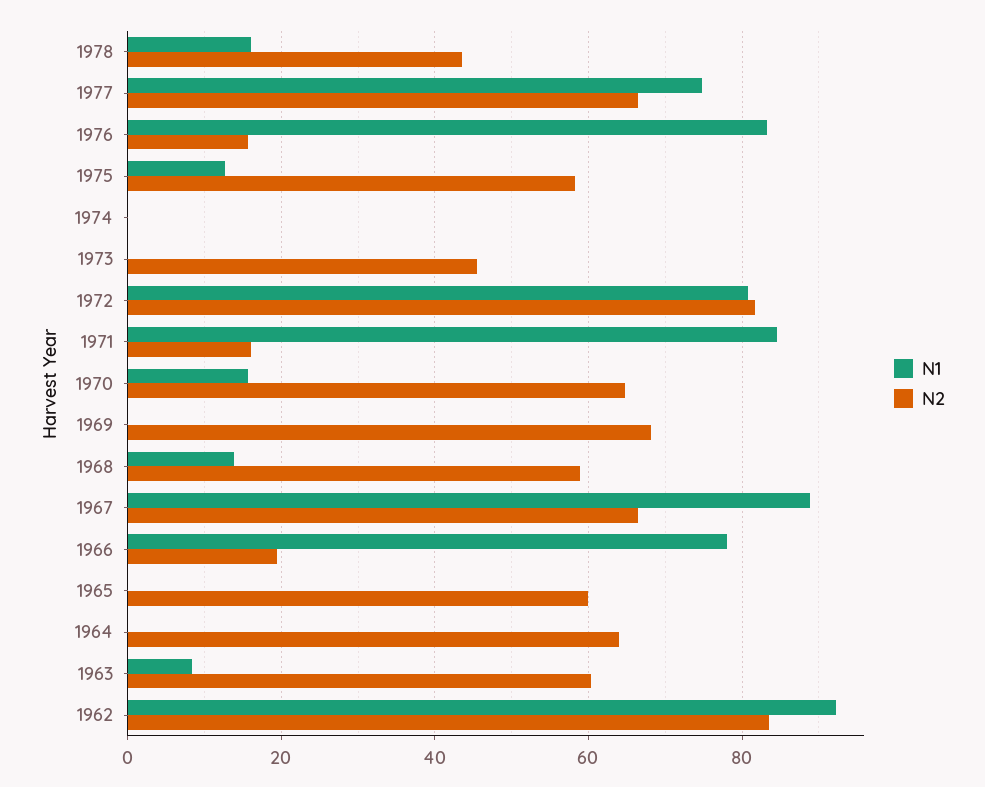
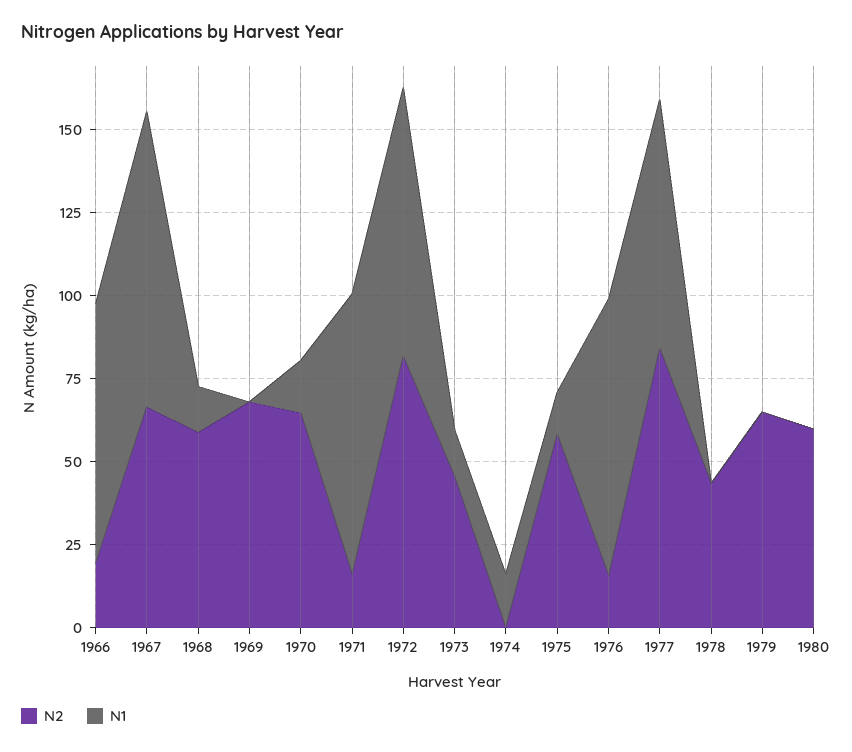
N1, 1978: 16 -> 0
N2, 1977: 66 -> 85
N1, 1974: 0 -> 15
N1, 1973: 0 -> 15
N1, 1965: 0 -> none
N2, 1965: 60 -> none
N1, 1964: 0 -> none
N2, 1964: 64 -> none
N1, 1963: 8 -> none
N2, 1963: 60 -> none
N1, 1962: 92 -> none
N2, 1962: 84 -> none
N2, 1979: none -> 65
N1, 1979: none -> 0
N2, 1980: none -> 60
N1, 1980: none -> 0

